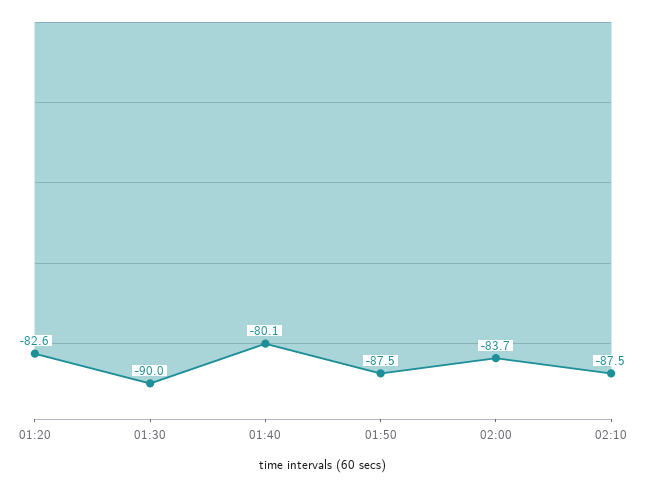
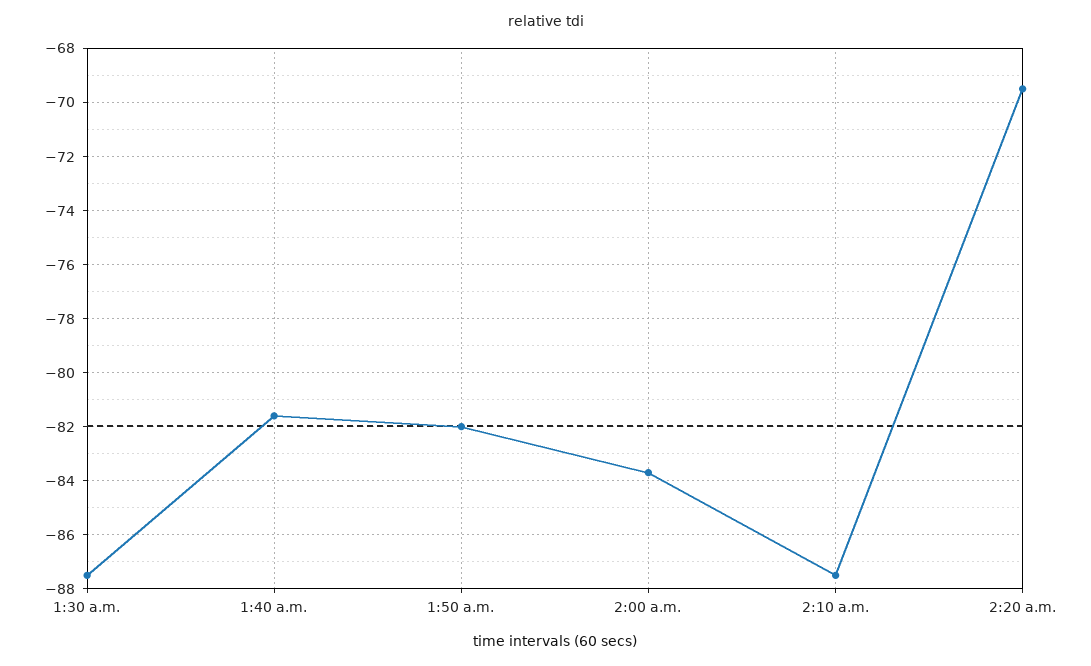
01:20: -82.6 -> none
01:30: -90 -> -87.5
01:40: -80.1 -> -81.5
01:50: -87.5 -> -82
2:20 a.m.: none -> -69.5

